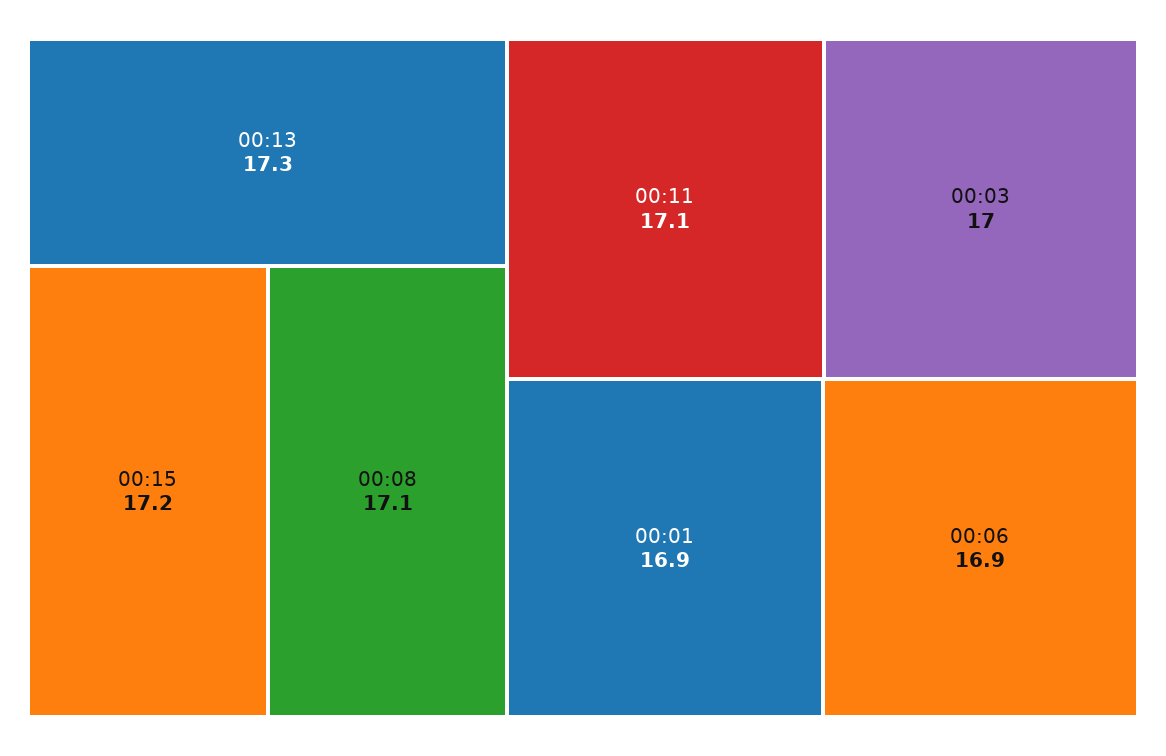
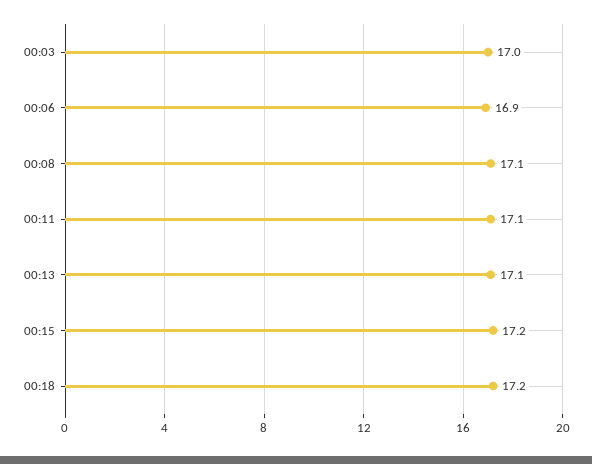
00:13: 17.3 -> 17.1
00:01: 16.9 -> none
00:18: none -> 17.2

